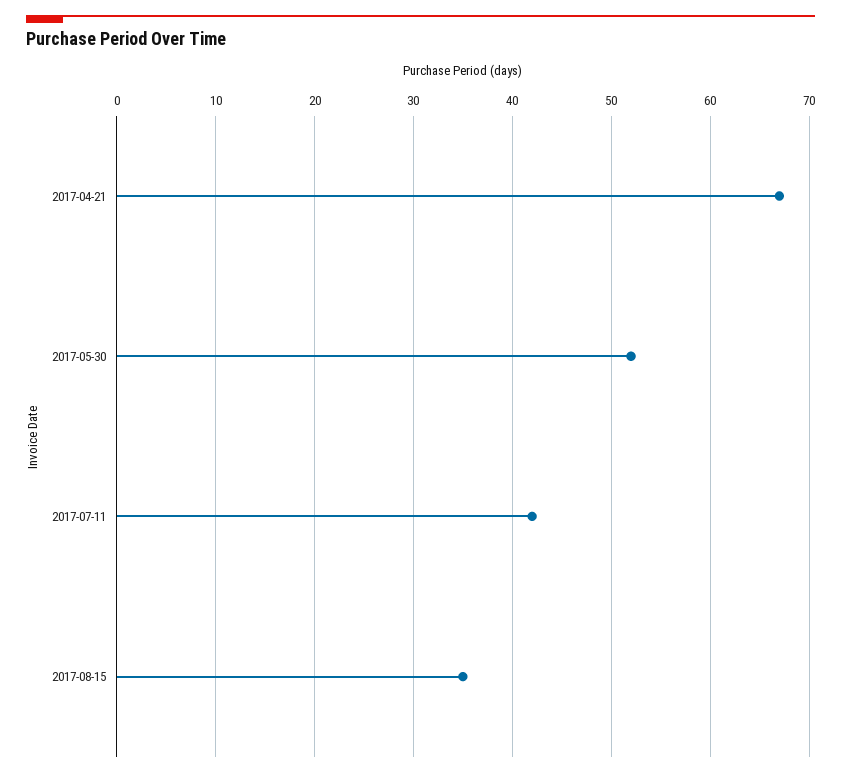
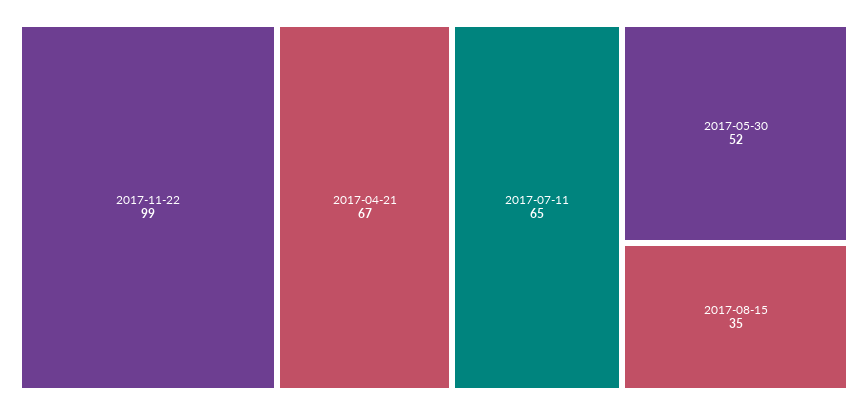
2017-07-11: 42 -> 65
2017-11-22: none -> 99

